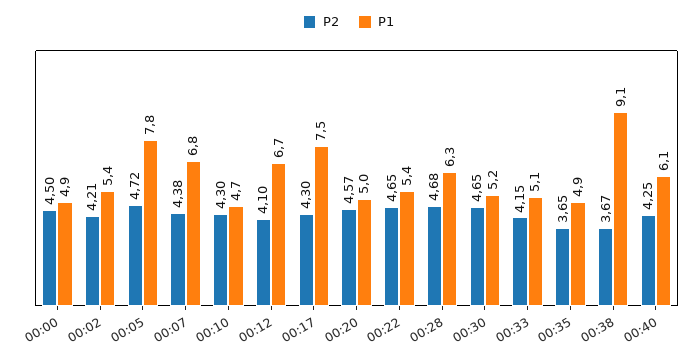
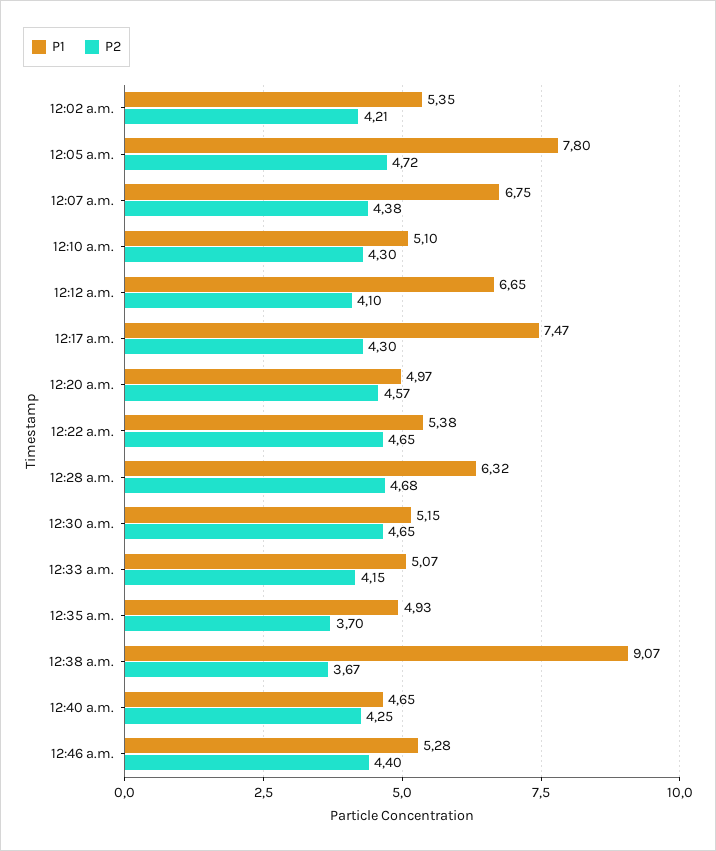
P2, 00:00: 4.5 -> none
P1, 00:00: 4.9 -> none
P1, 00:10: 4.7 -> 5.1
P2, 00:35: 3.65 -> 3.7
P1, 00:40: 6.1 -> 4.65
P1, 12:46 a.m.: none -> 5.28
P2, 12:46 a.m.: none -> 4.4

